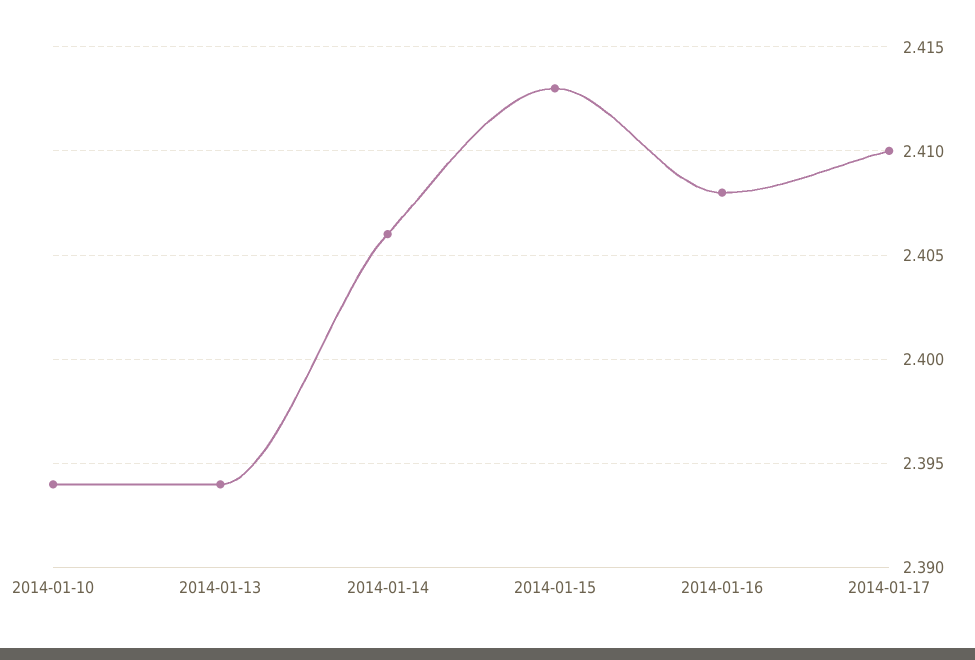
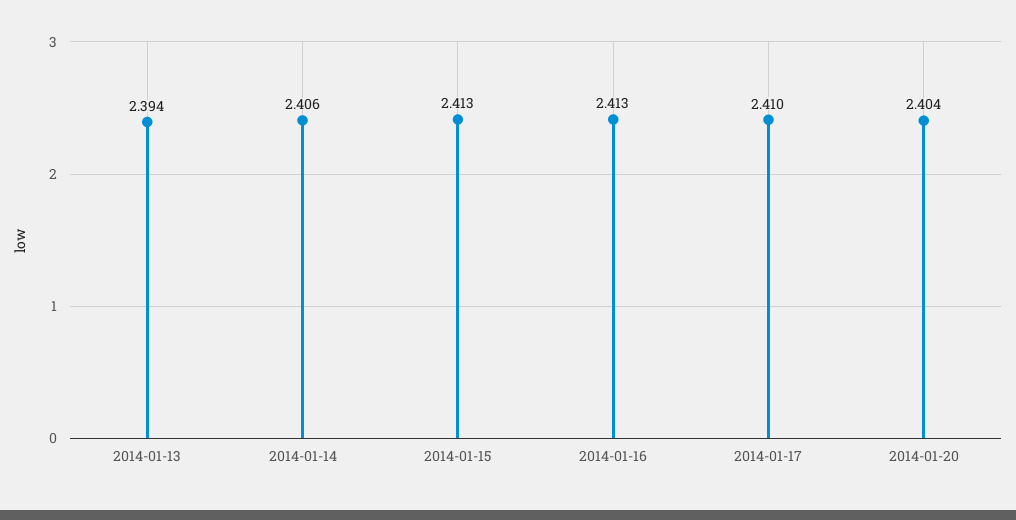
2014-01-10: 2.394 -> none
2014-01-16: 2.408 -> 2.413
2014-01-20: none -> 2.404

